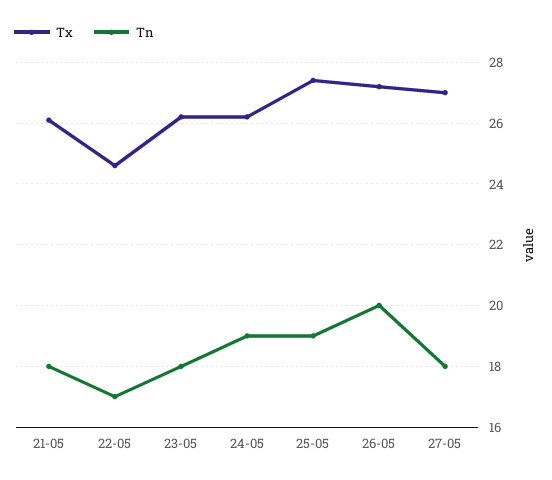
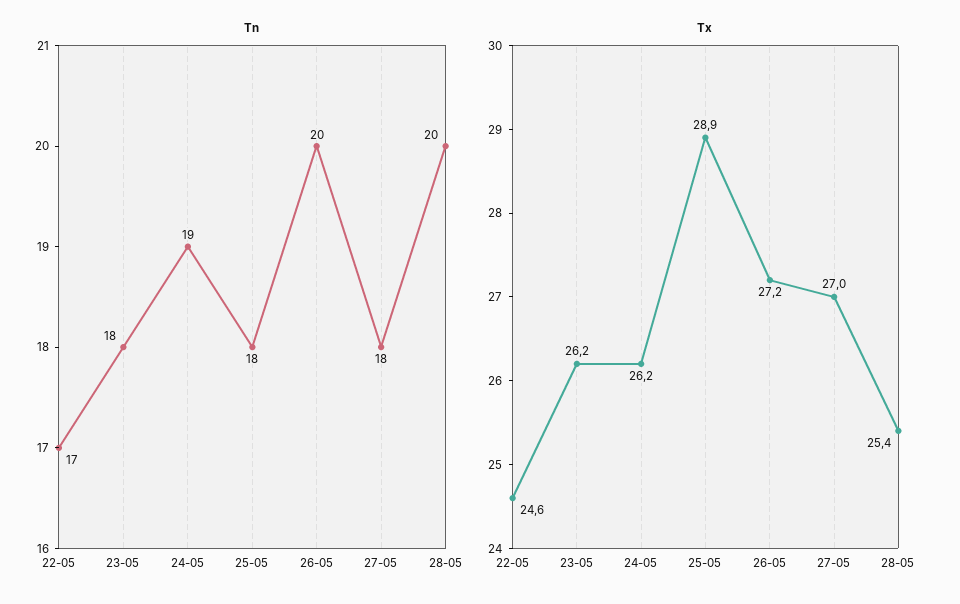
Tx, 21-05: 26 -> none
Tn, 21-05: 18 -> none
Tx, 25-05: 27.5 -> 28.9
Tn, 25-05: 19 -> 18
Tn, 28-05: none -> 20
Tx, 28-05: none -> 25.4

